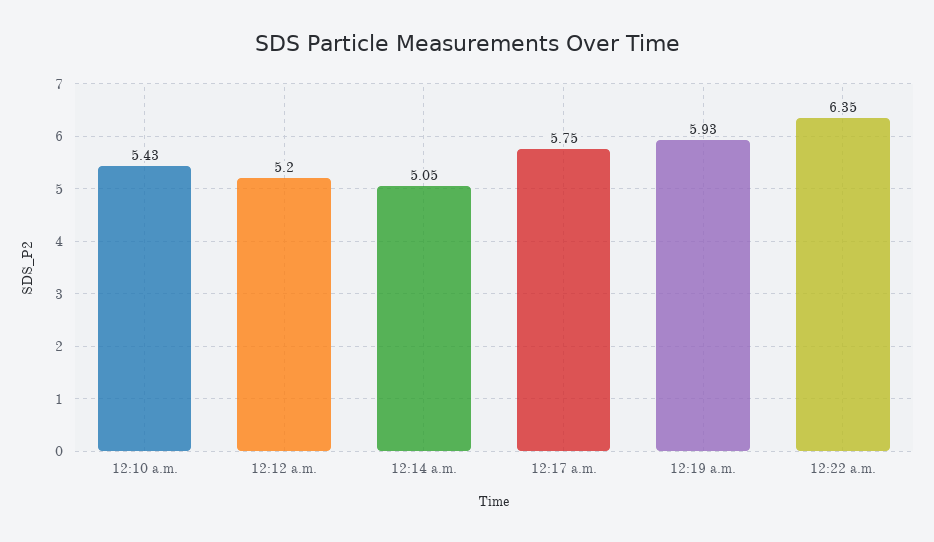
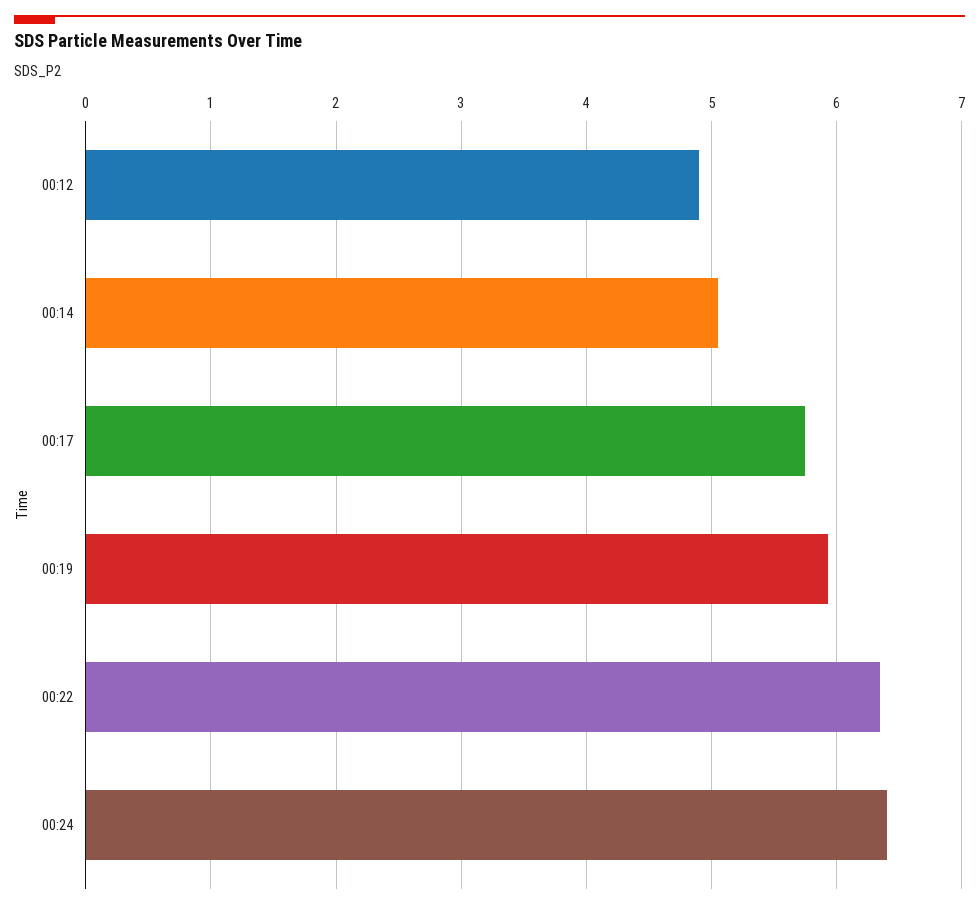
12:10 a.m.: 5.43 -> none
12:12 a.m.: 5.2 -> 4.9
00:24: none -> 6.4

